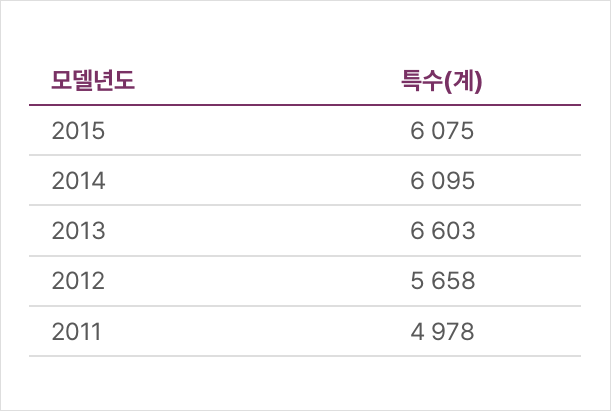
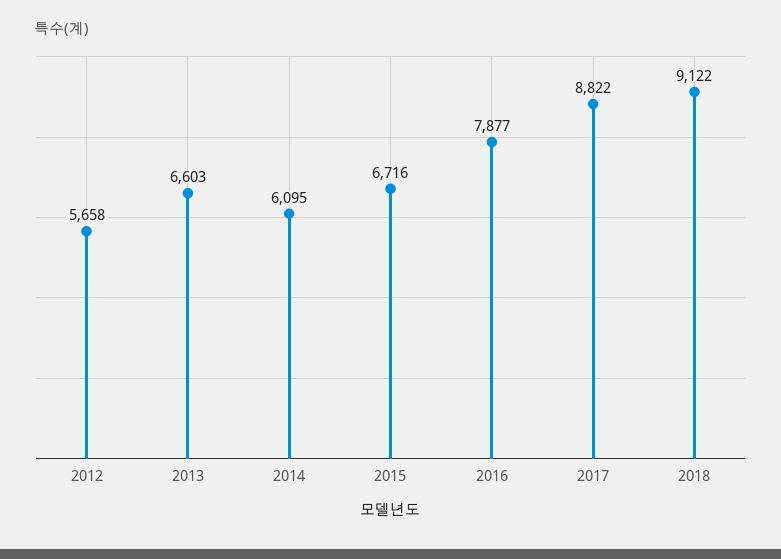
2015: 6075 -> 6716
2011: 4978 -> none
2016: none -> 7877
2017: none -> 8822
2018: none -> 9122

